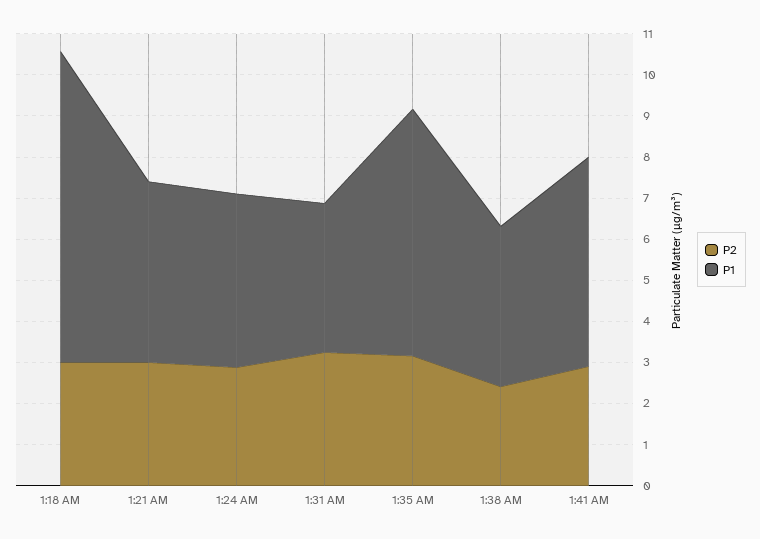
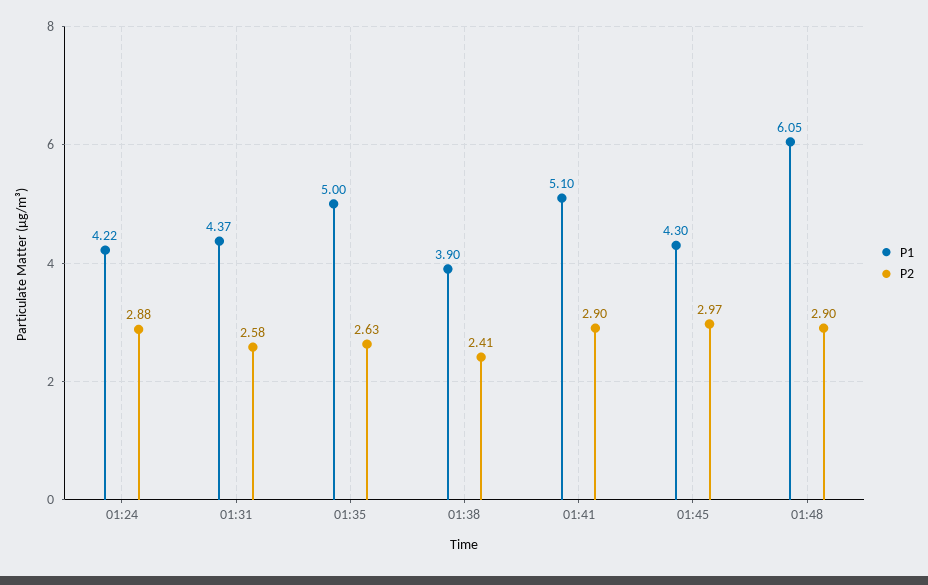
P2, 1:18 AM: 3 -> none
P1, 1:18 AM: 7.6 -> none
P2, 1:21 AM: 3 -> none
P1, 1:21 AM: 4.4 -> none
P2, 1:31 AM: 3.2 -> 2.58
P1, 1:31 AM: 3.6 -> 4.37
P2, 1:35 AM: 3.2 -> 2.63
P1, 1:35 AM: 6 -> 5
P1, 01:45: none -> 4.3
P2, 01:45: none -> 2.97
P1, 01:48: none -> 6.05
P2, 01:48: none -> 2.9

